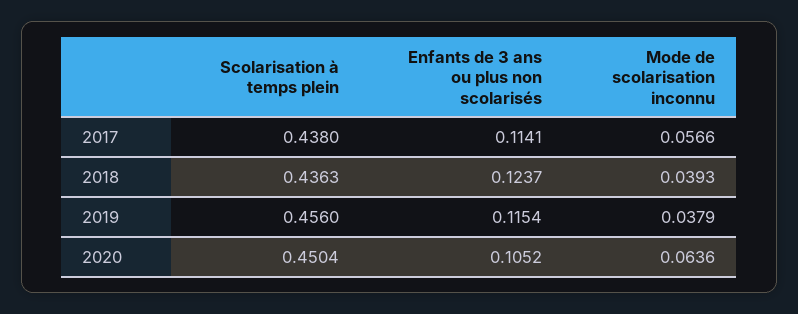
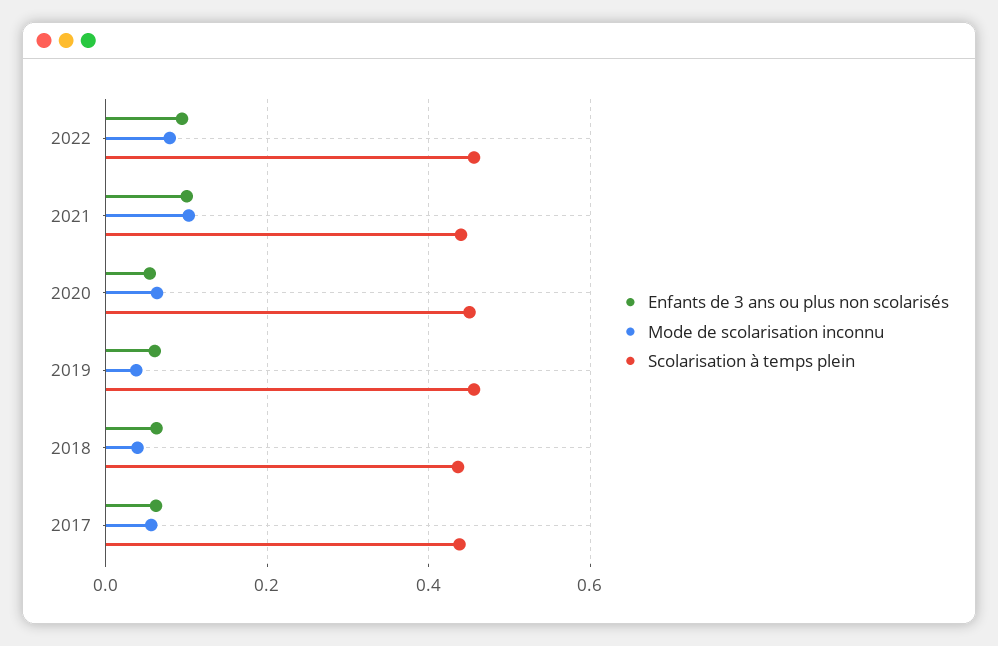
Enfants de 3 ans ou plus non scolarisés, 2017: 0.1141 -> 0.06
Enfants de 3 ans ou plus non scolarisés, 2018: 0.1237 -> 0.06
Enfants de 3 ans ou plus non scolarisés, 2019: 0.1154 -> 0.06
Enfants de 3 ans ou plus non scolarisés, 2020: 0.1052 -> 0.06
Enfants de 3 ans ou plus non scolarisés, 2022: none -> 0.1
Mode de scolarisation inconnu, 2022: none -> 0.08
Scolarisation à temps plein, 2022: none -> 0.46
Enfants de 3 ans ou plus non scolarisés, 2021: none -> 0.1
Mode de scolarisation inconnu, 2021: none -> 0.1
Scolarisation à temps plein, 2021: none -> 0.44

